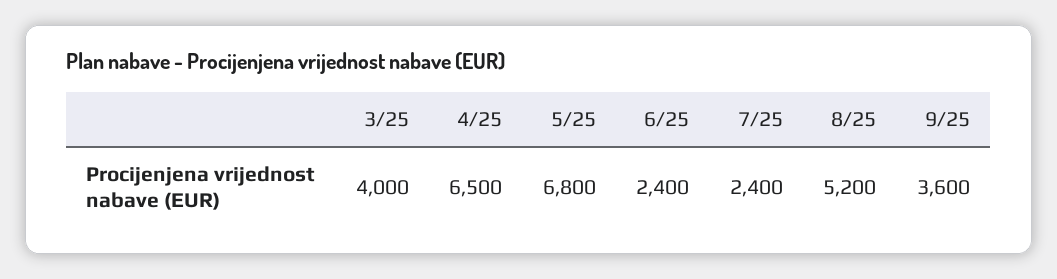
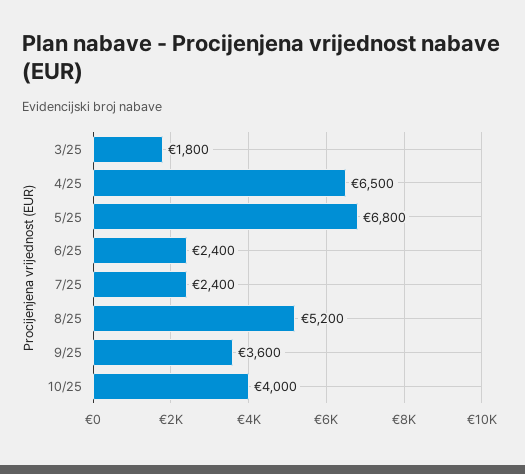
3/25: 4000 -> 1800
10/25: none -> 4000

